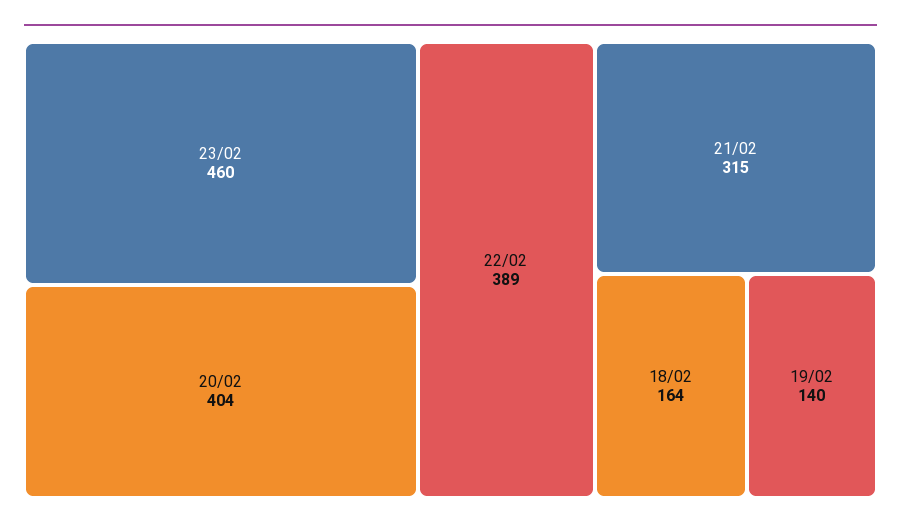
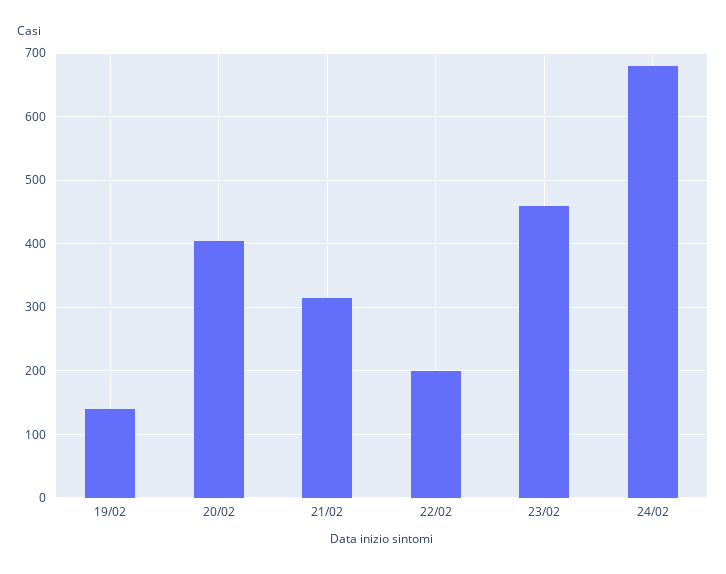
22/02: 389 -> 200
18/02: 164 -> none
24/02: none -> 680

